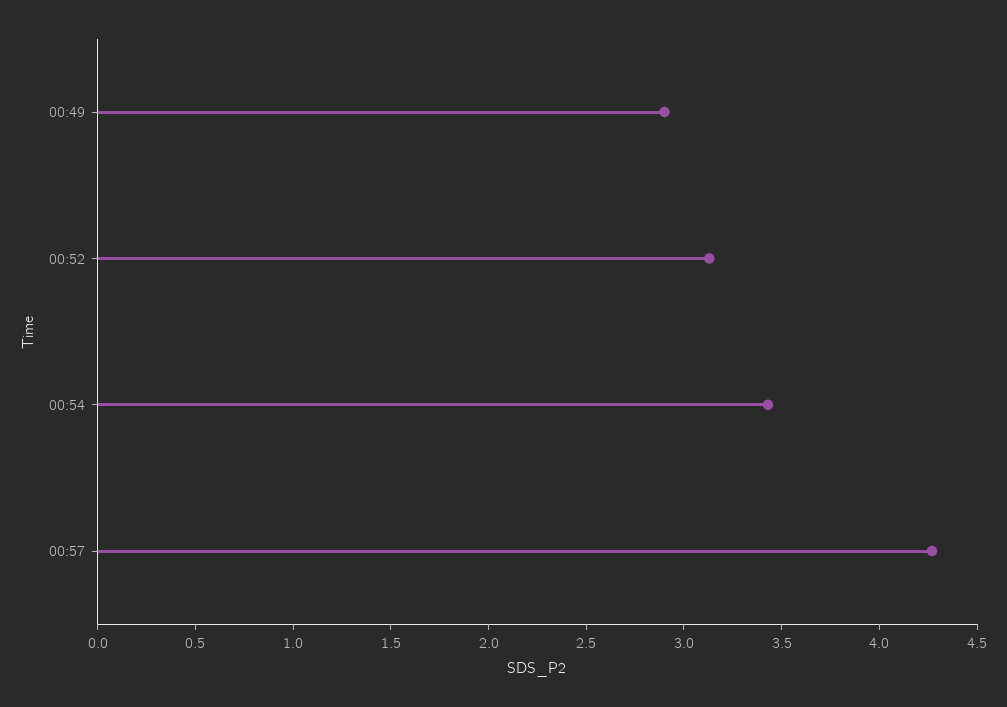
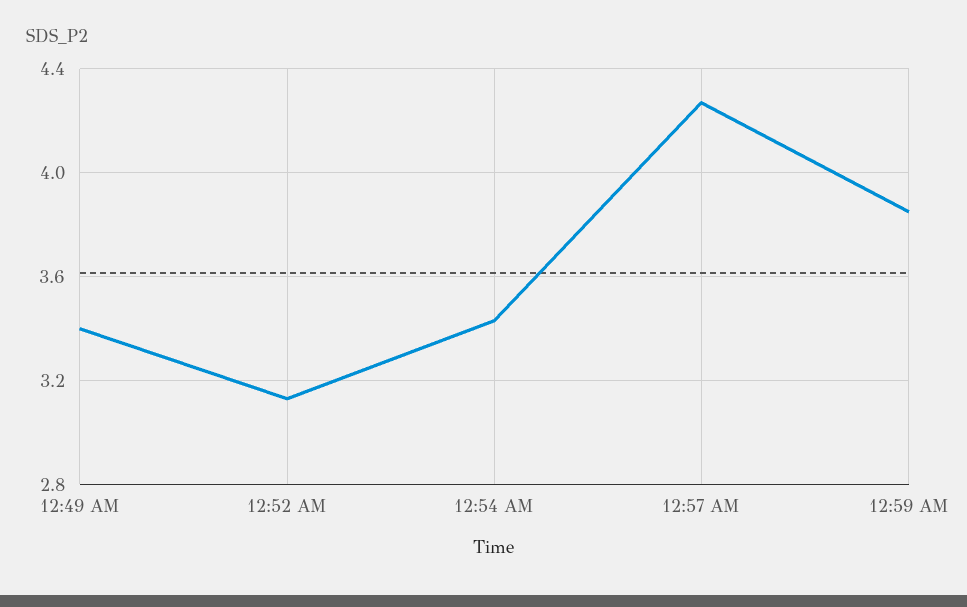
00:49: 2.9 -> 3.4
12:59 AM: none -> 3.85

